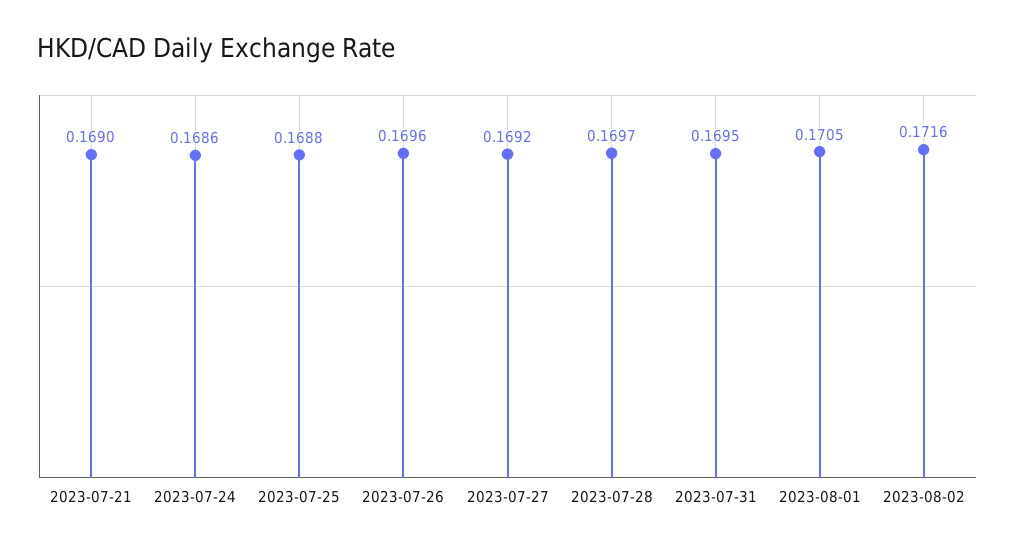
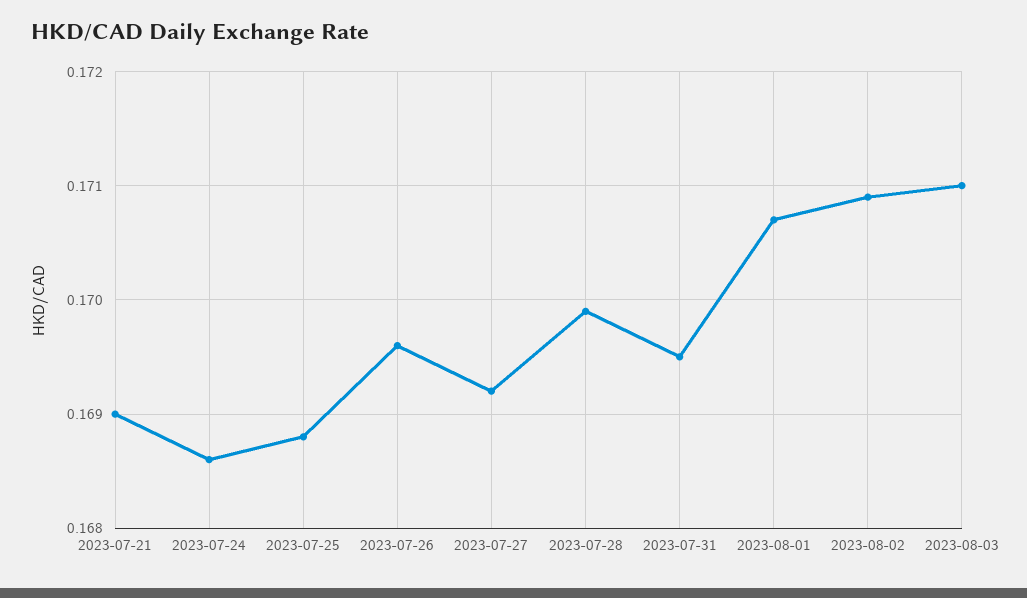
2023-07-28: 0.1697 -> 0.1699
2023-08-01: 0.1705 -> 0.1707
2023-08-02: 0.1716 -> 0.1709
2023-08-03: none -> 0.171

